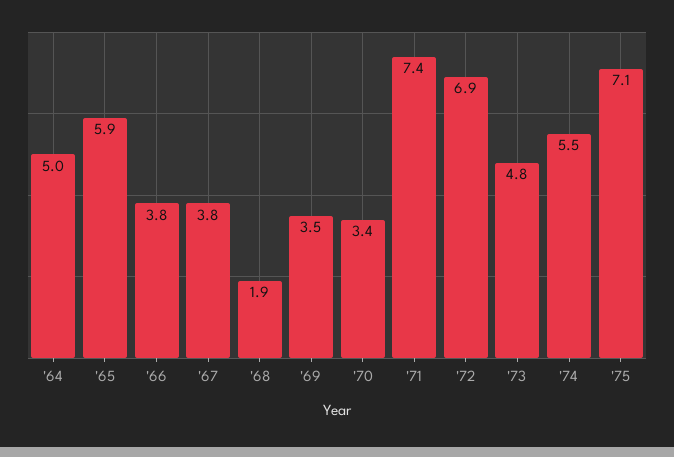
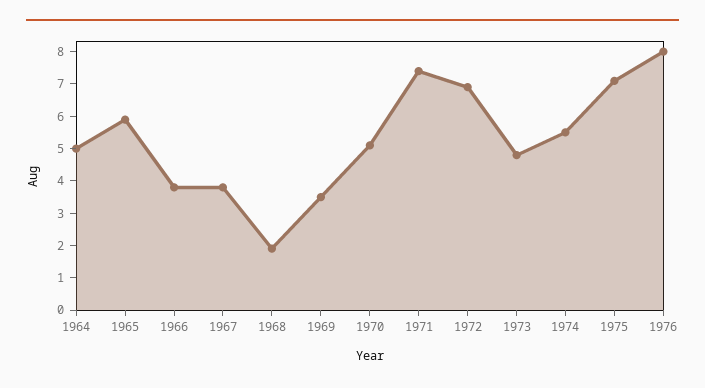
'70: 3.4 -> 5
1976: none -> 8

